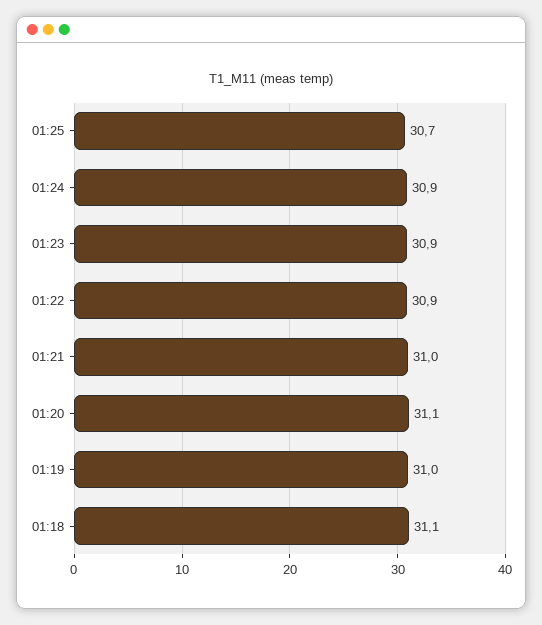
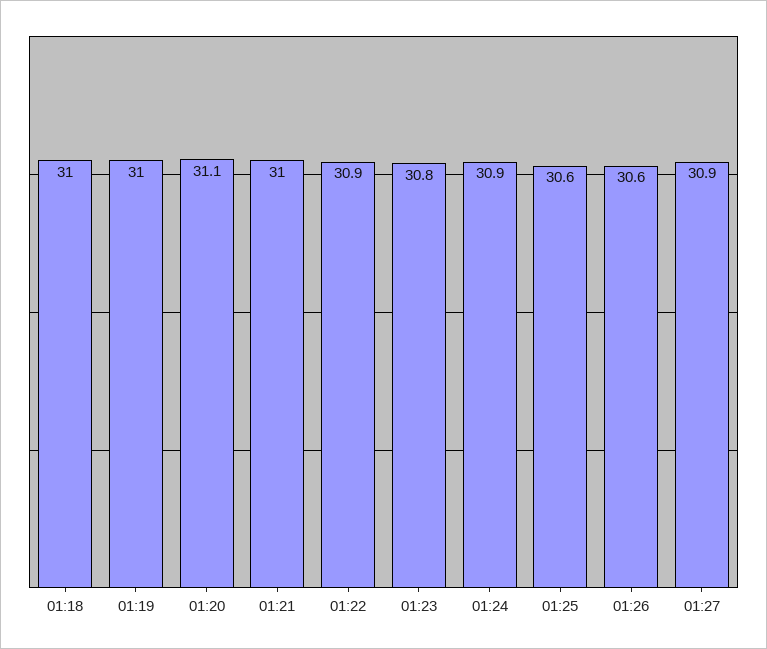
01:25: 30.7 -> 30.6
01:23: 30.9 -> 30.8
01:18: 31.1 -> 31
01:26: none -> 30.6
01:27: none -> 30.9

